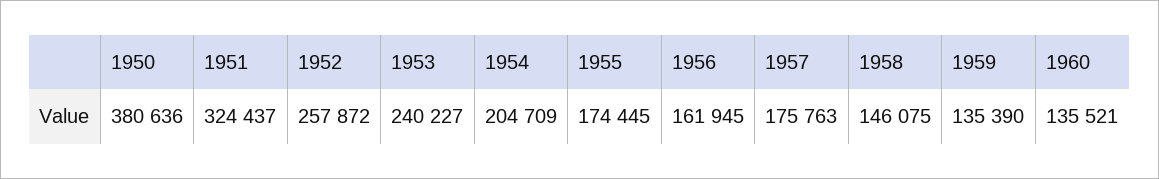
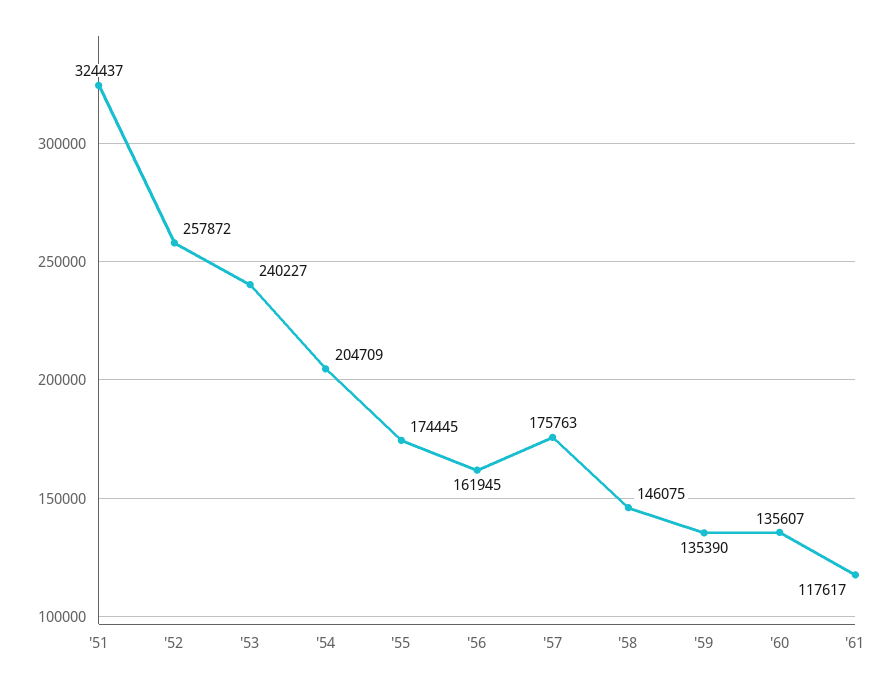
1950: 380636 -> none
1960: 135521 -> 135607
'61: none -> 117617

